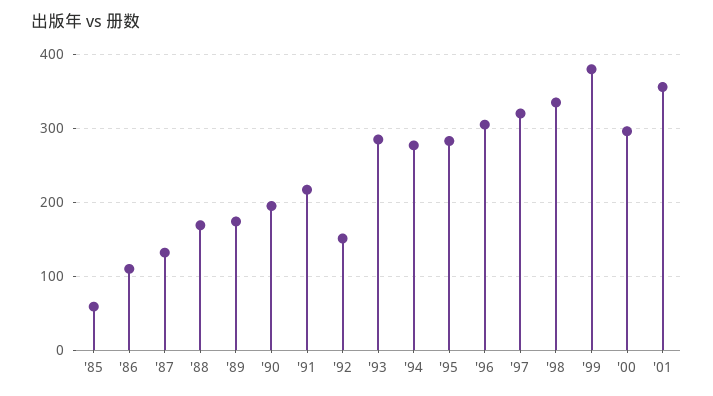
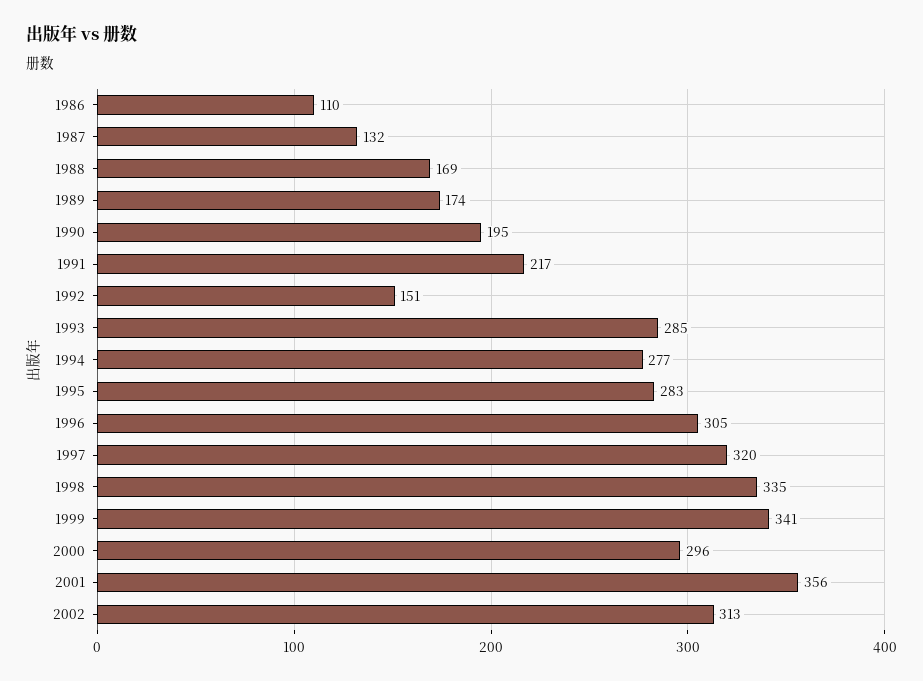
'85: 60 -> none
'99: 380 -> 341
2002: none -> 313

